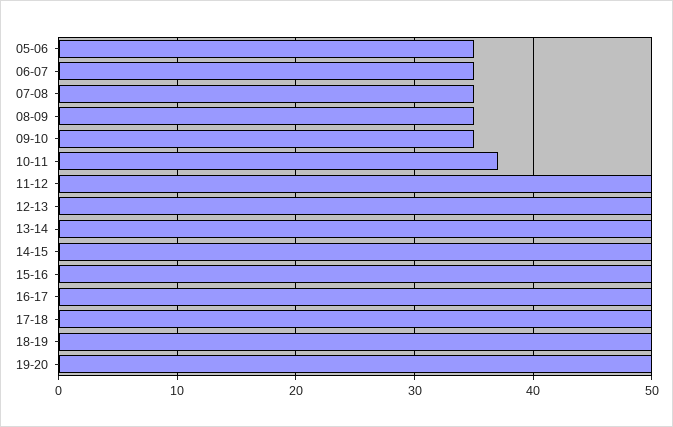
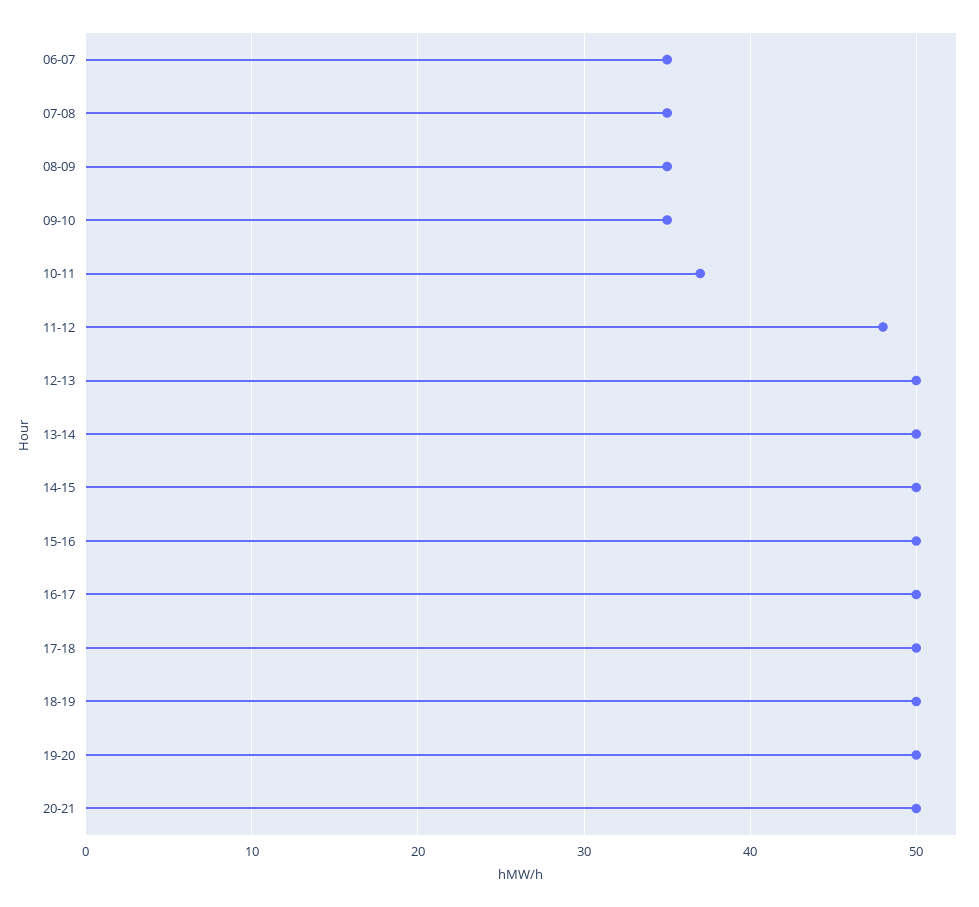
05-06: 35 -> none
11-12: 50 -> 48
20-21: none -> 50

